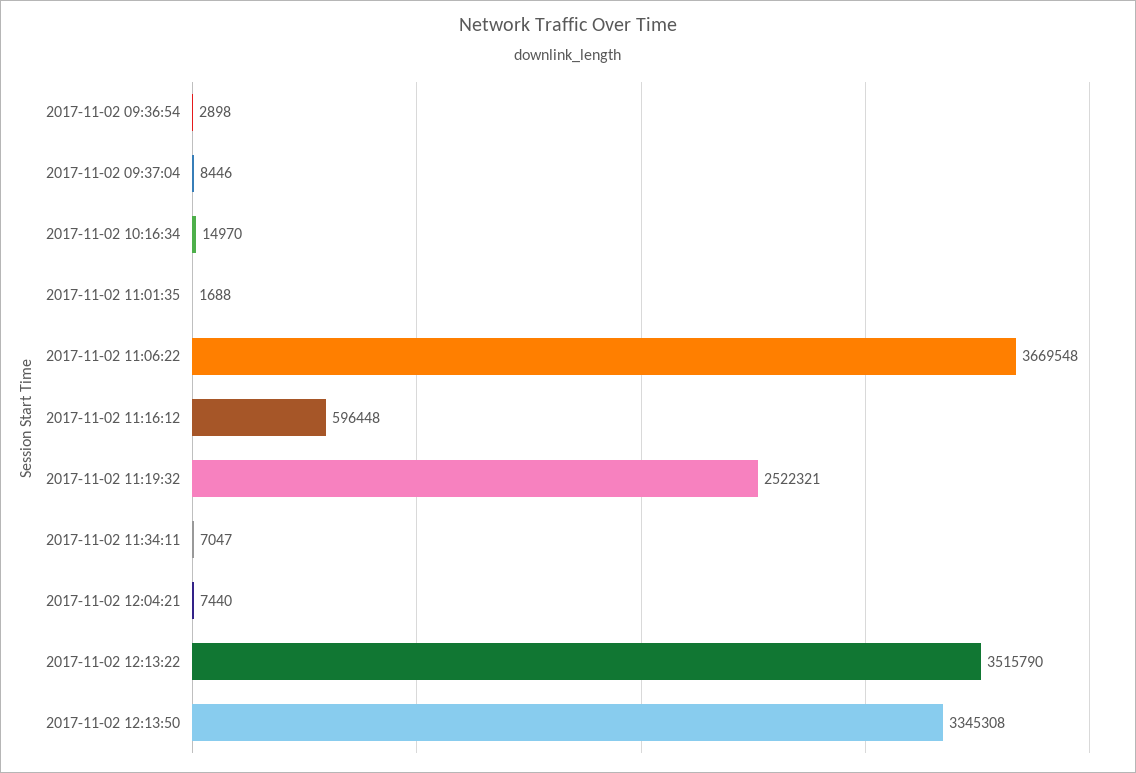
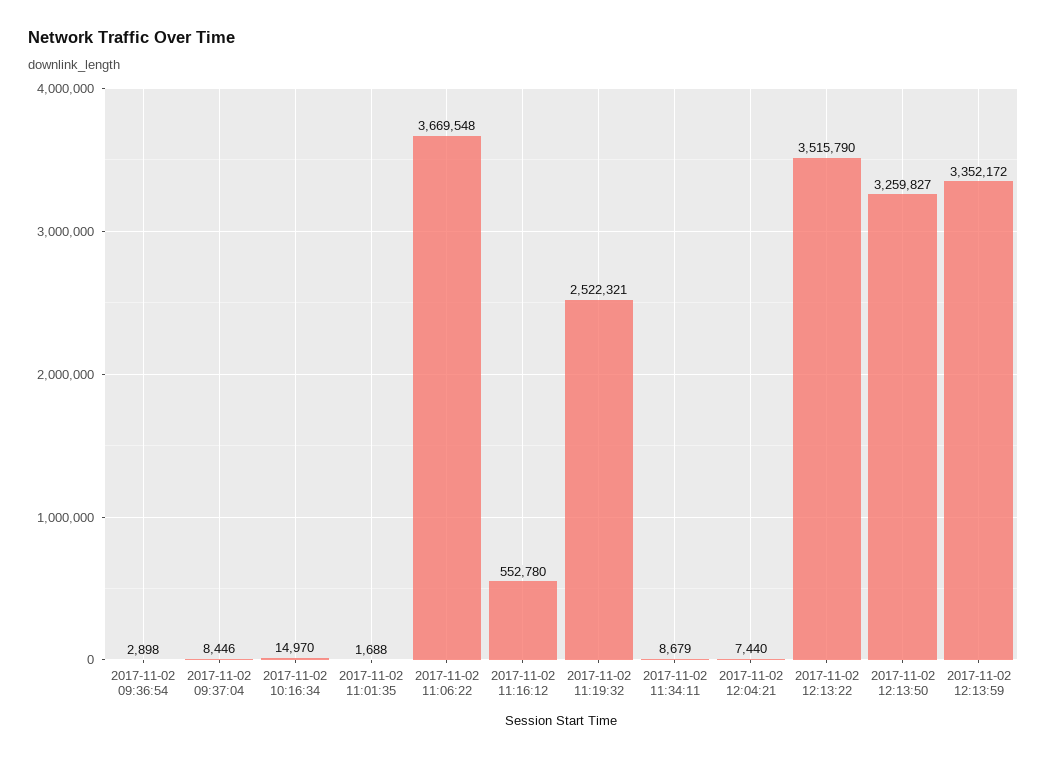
2017-11-02 11:16:12: 596448 -> 552780
2017-11-02 11:34:11: 7047 -> 8679
2017-11-02 12:13:50: 3345308 -> 3259827
2017-11-02 12:13:59: none -> 3352172

